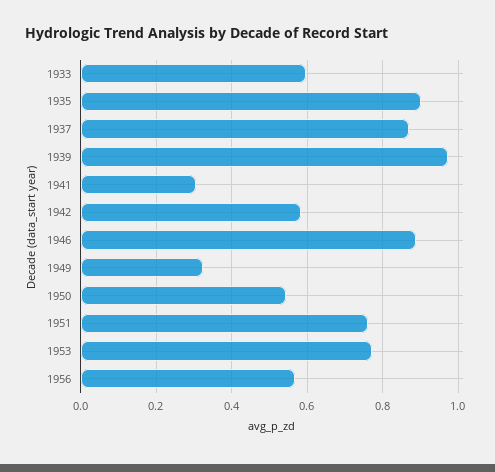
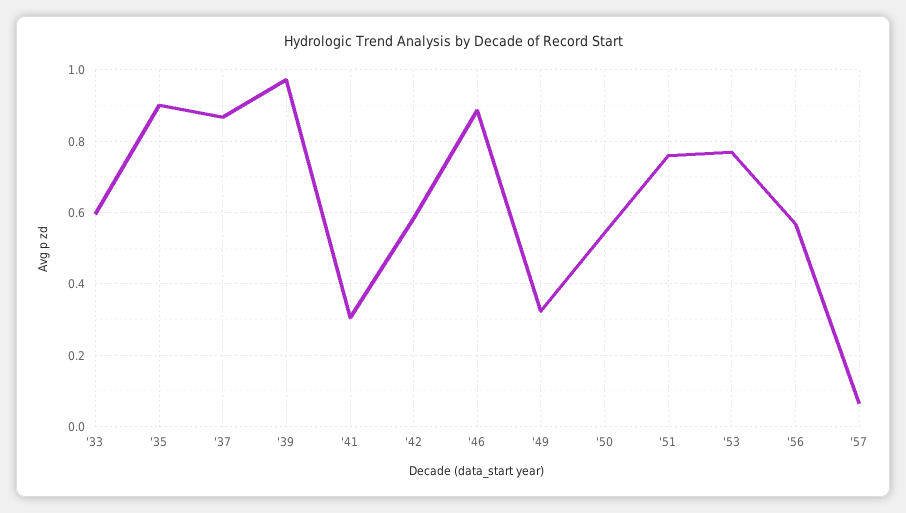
'57: none -> 0.06

